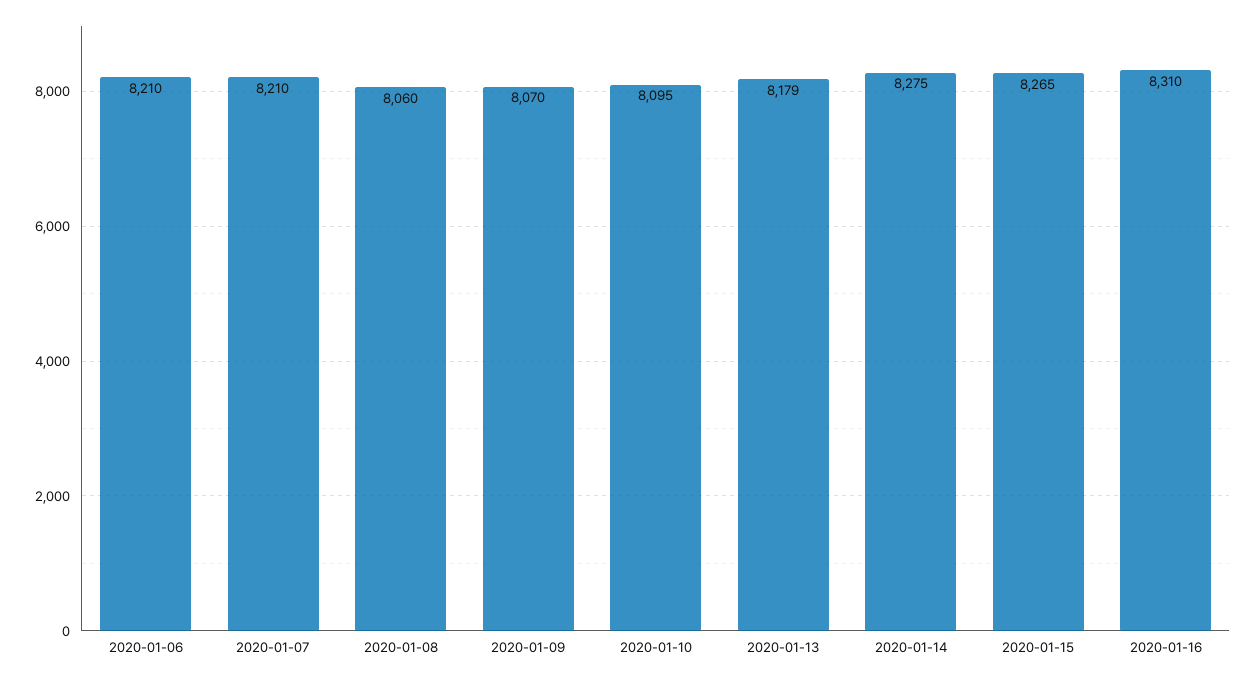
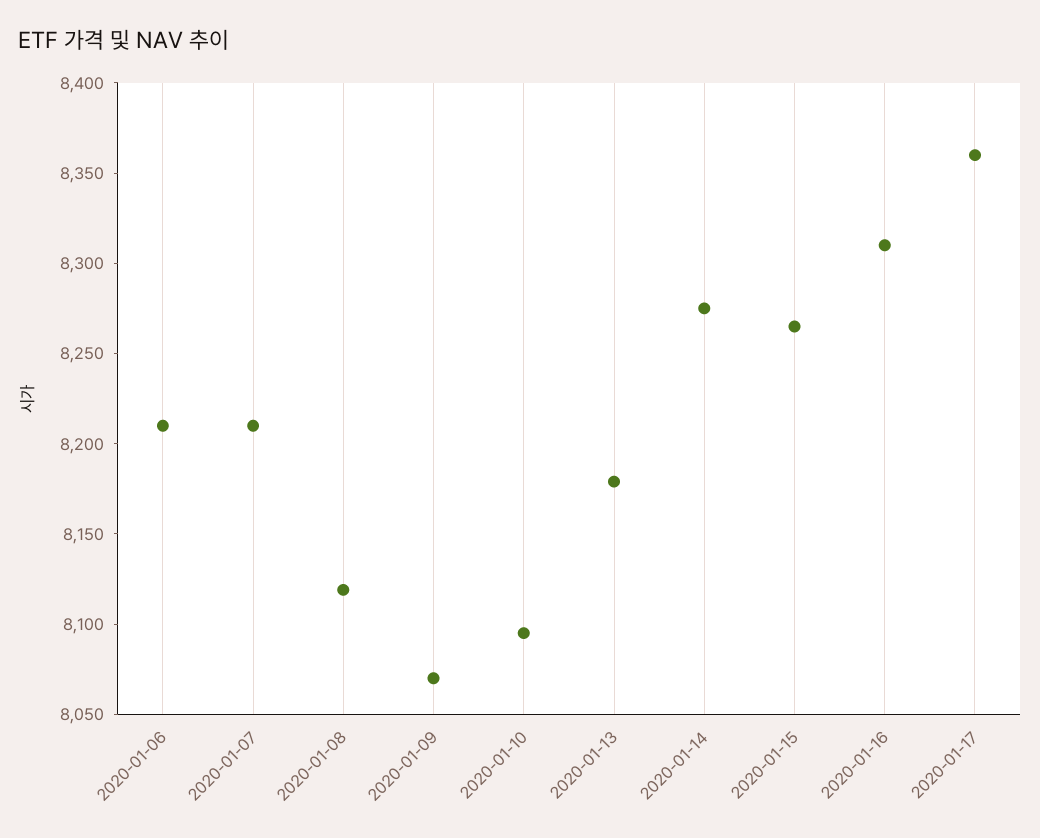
2020-01-08: 8060 -> 8120
2020-01-17: none -> 8360

